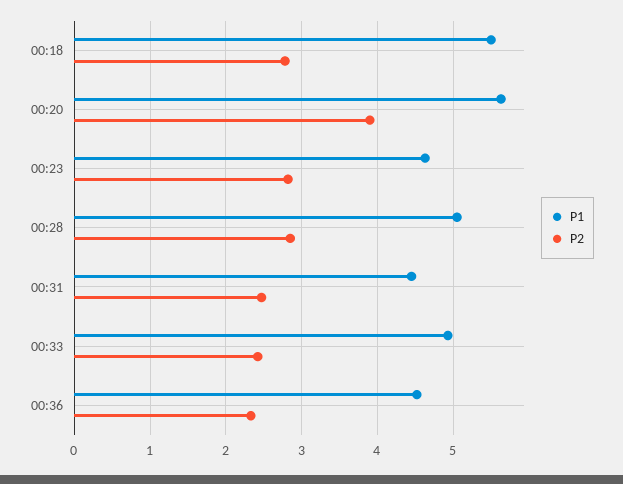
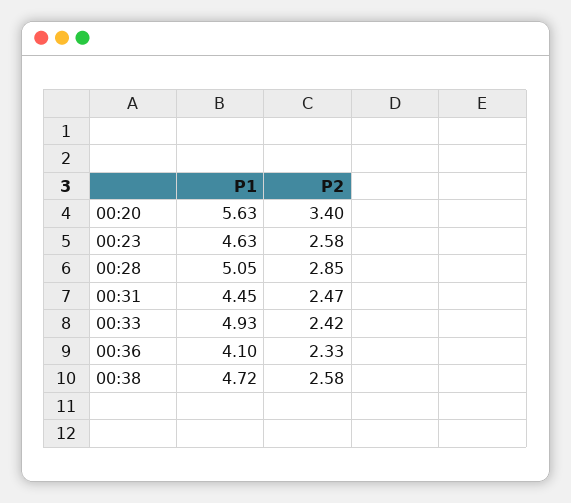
P1, 00:18: 5.5 -> none
P2, 00:18: 2.8 -> none
P2, 00:20: 3.9 -> 3.4
P2, 00:23: 2.8 -> 2.58
P1, 00:36: 4.5 -> 4.1
P1, 00:38: none -> 4.72
P2, 00:38: none -> 2.58

